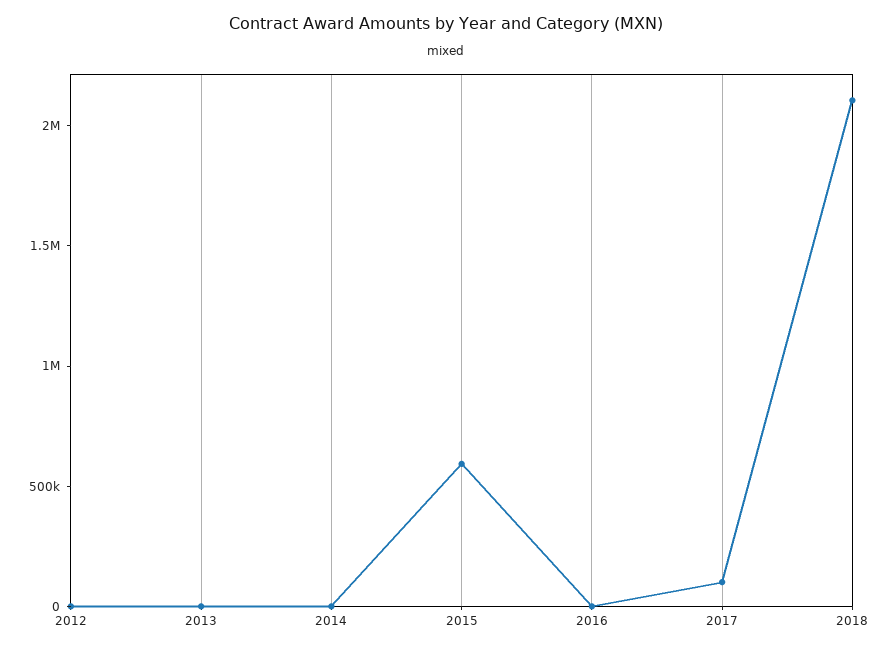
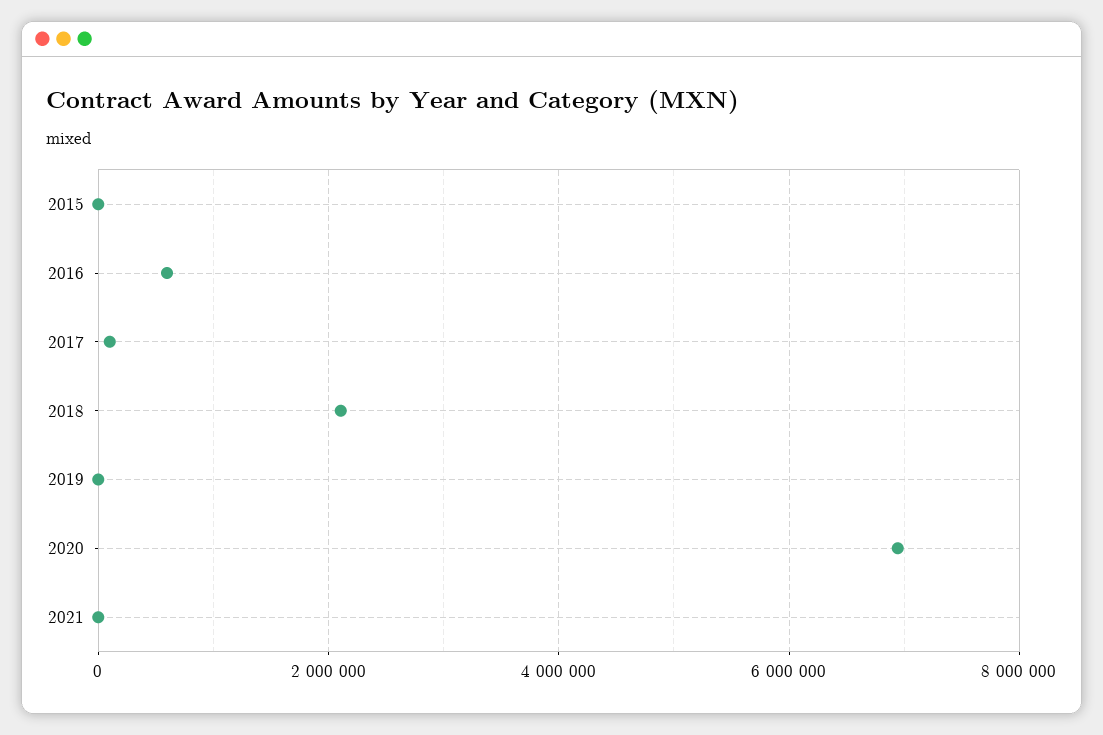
2012: 0 -> none
2013: 0 -> none
2014: 0 -> none
2015: 600000 -> 0
2016: 0 -> 600000
2019: none -> 0
2020: none -> 7000000
2021: none -> 0

